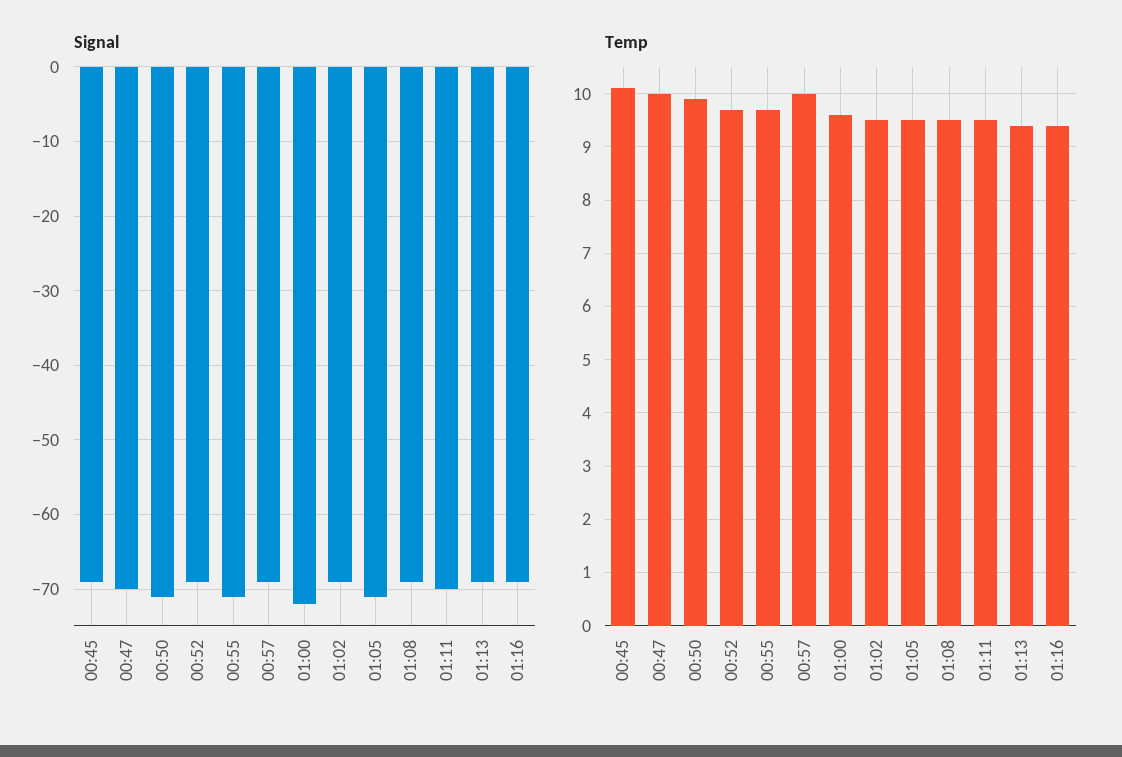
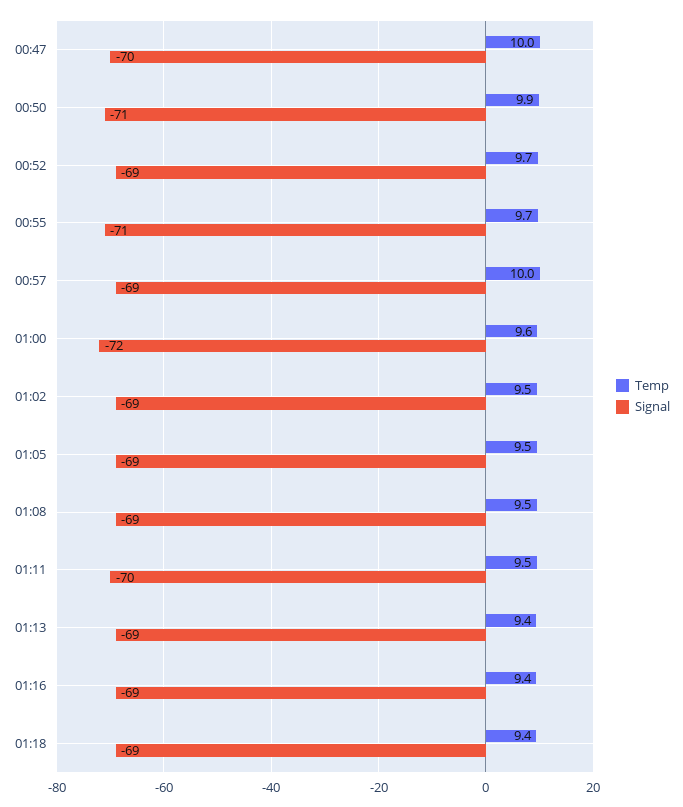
Signal, 00:45: -69 -> none
Signal, 01:05: -71 -> -69
Temp, 00:45: 10 -> none
Temp, 01:18: none -> 9.4
Signal, 01:18: none -> -69

